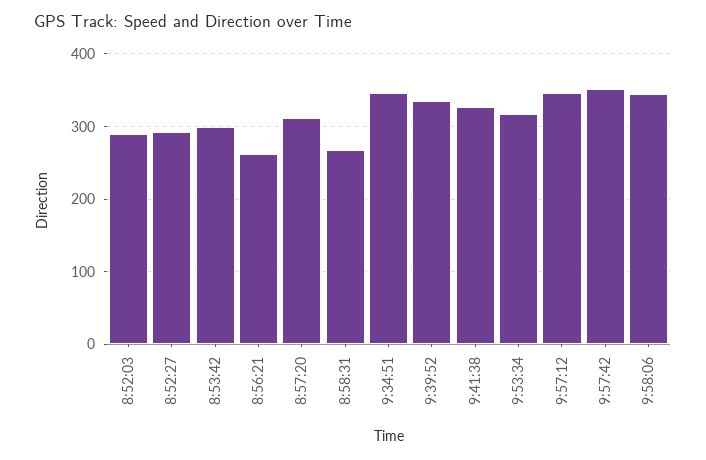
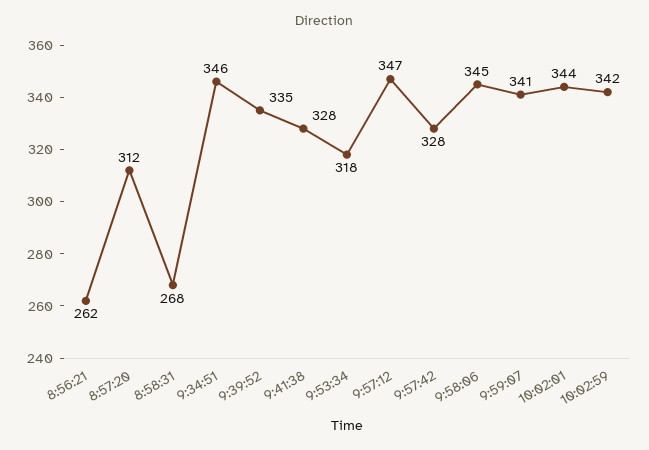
8:52:03: 290 -> none
8:52:27: 290 -> none
8:53:42: 300 -> none
9:57:42: 350 -> 328
9:59:07: none -> 341
10:02:01: none -> 344
10:02:59: none -> 342

